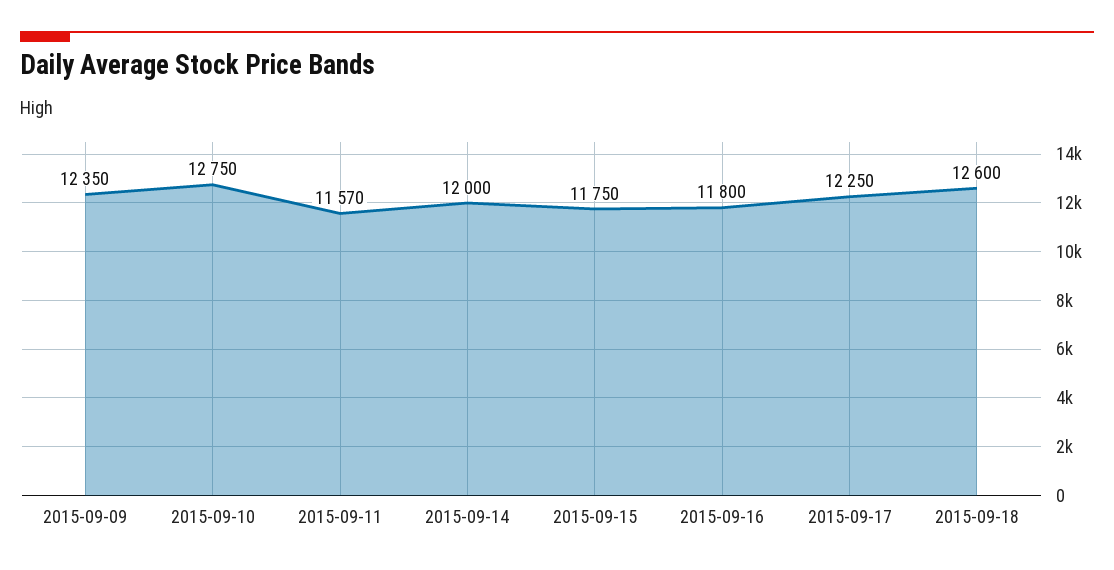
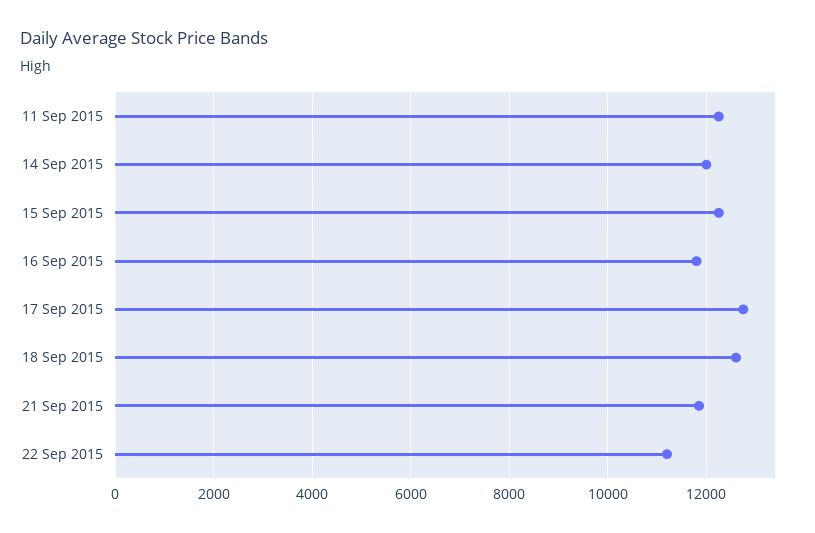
2015-09-09: 12350 -> none
2015-09-10: 12750 -> none
2015-09-11: 11570 -> 12200
2015-09-15: 11750 -> 12200
2015-09-17: 12250 -> 12800
21 Sep 2015: none -> 11800
22 Sep 2015: none -> 11200

